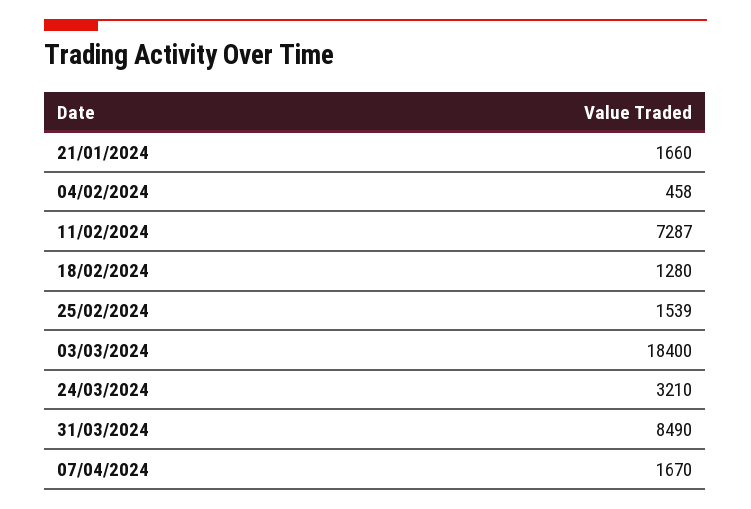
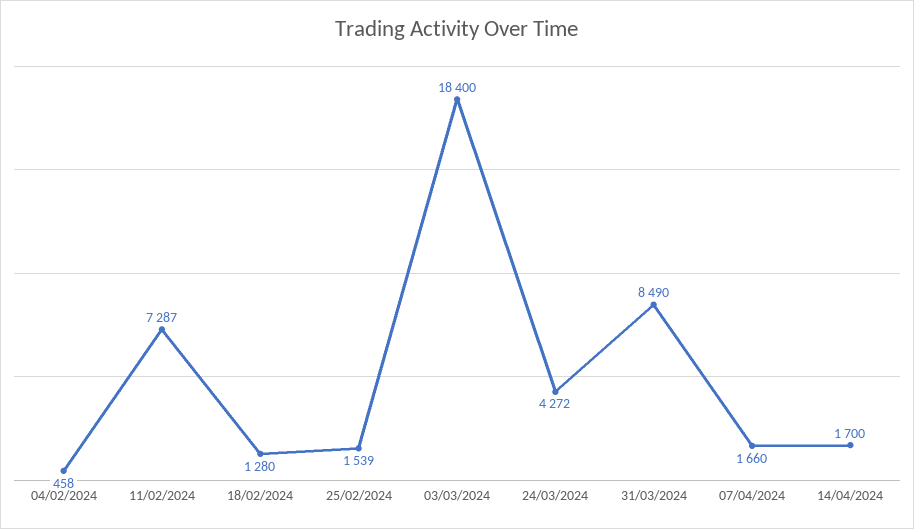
21/01/2024: 1660 -> none
24/03/2024: 3210 -> 4272
07/04/2024: 1670 -> 1660
14/04/2024: none -> 1700

